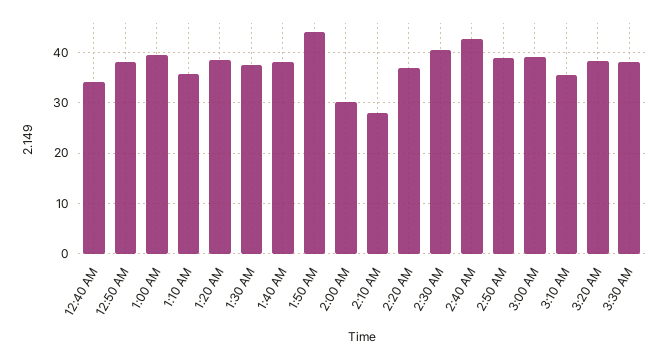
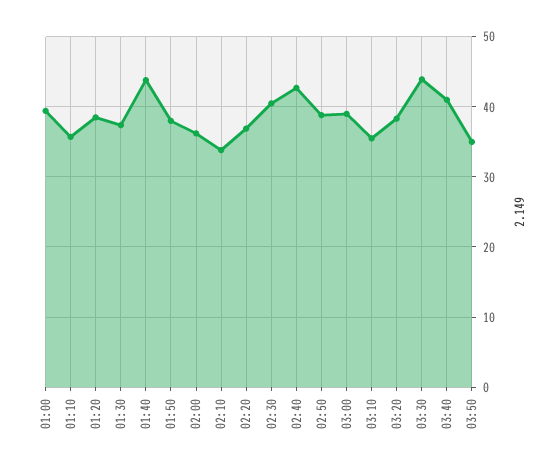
12:40 AM: 34 -> none
12:50 AM: 38 -> none
1:40 AM: 38 -> 44
1:50 AM: 44 -> 38
2:00 AM: 30 -> 36
2:10 AM: 28 -> 34
3:30 AM: 38 -> 44
03:40: none -> 41
03:50: none -> 35

